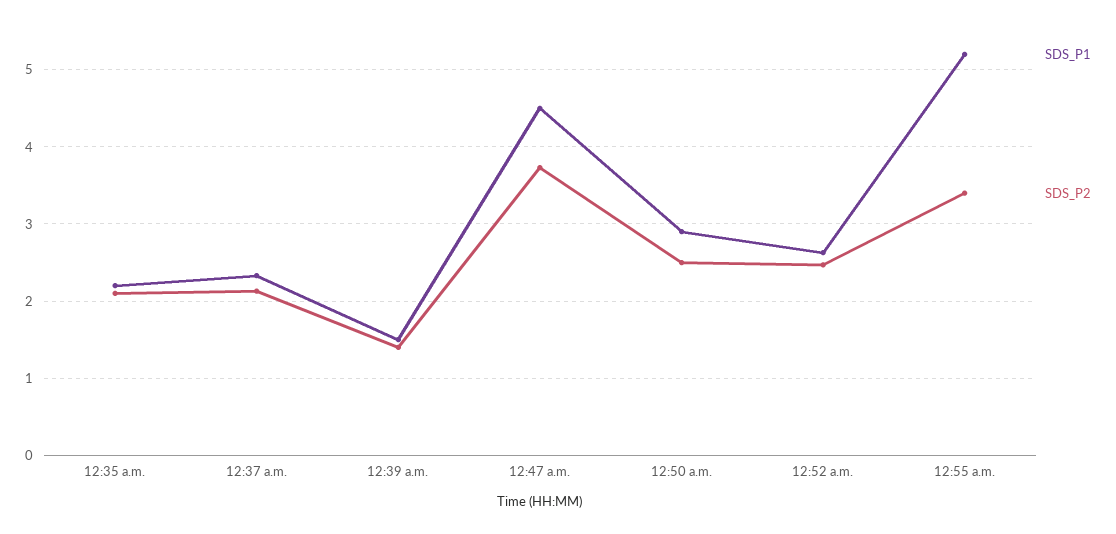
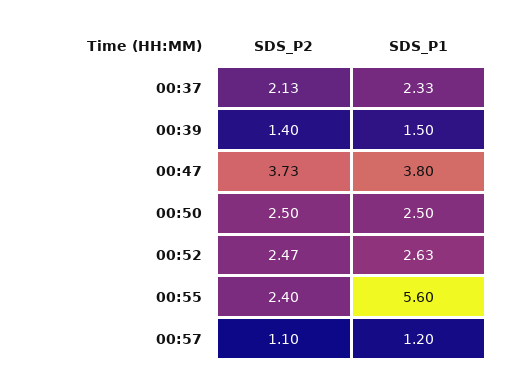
SDS_P1, 12:35 a.m.: 2.2 -> none
SDS_P2, 12:35 a.m.: 2.1 -> none
SDS_P1, 12:47 a.m.: 4.5 -> 3.8
SDS_P1, 12:50 a.m.: 2.9 -> 2.5
SDS_P1, 12:55 a.m.: 5.2 -> 5.6
SDS_P2, 12:55 a.m.: 3.4 -> 2.4
SDS_P2, 00:57: none -> 1.1
SDS_P1, 00:57: none -> 1.2

